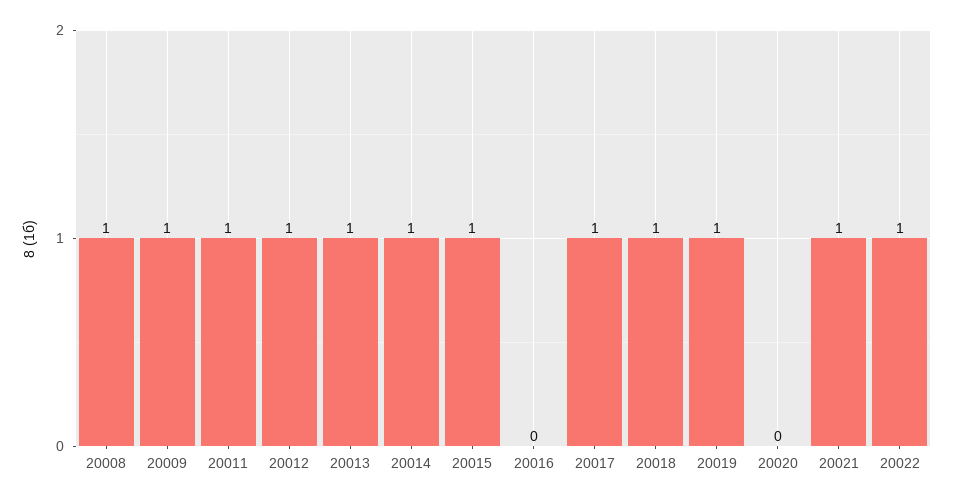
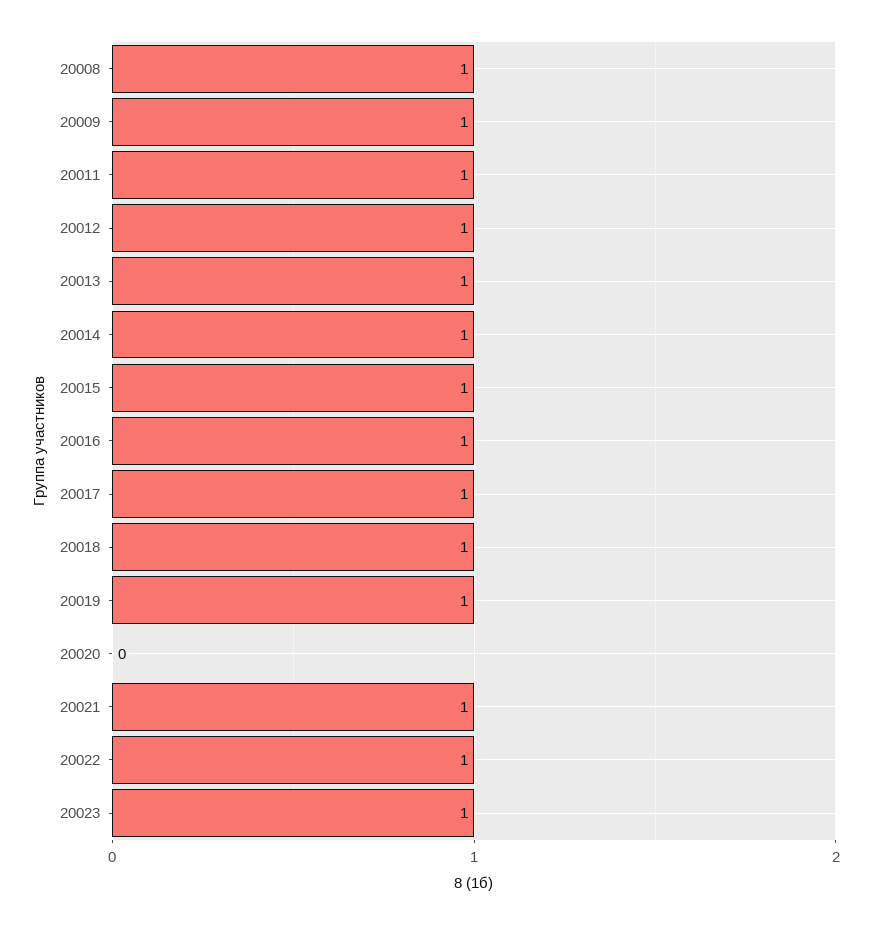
20016: 0 -> 1
20023: none -> 1

